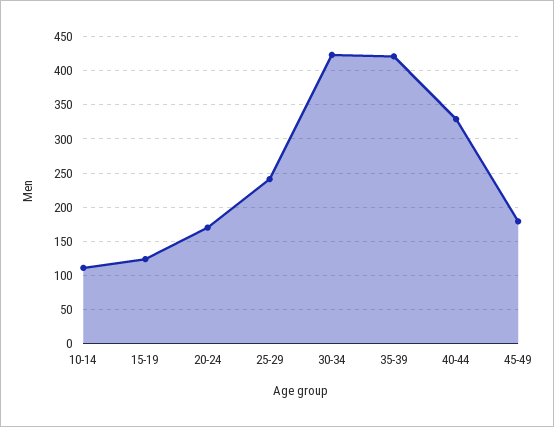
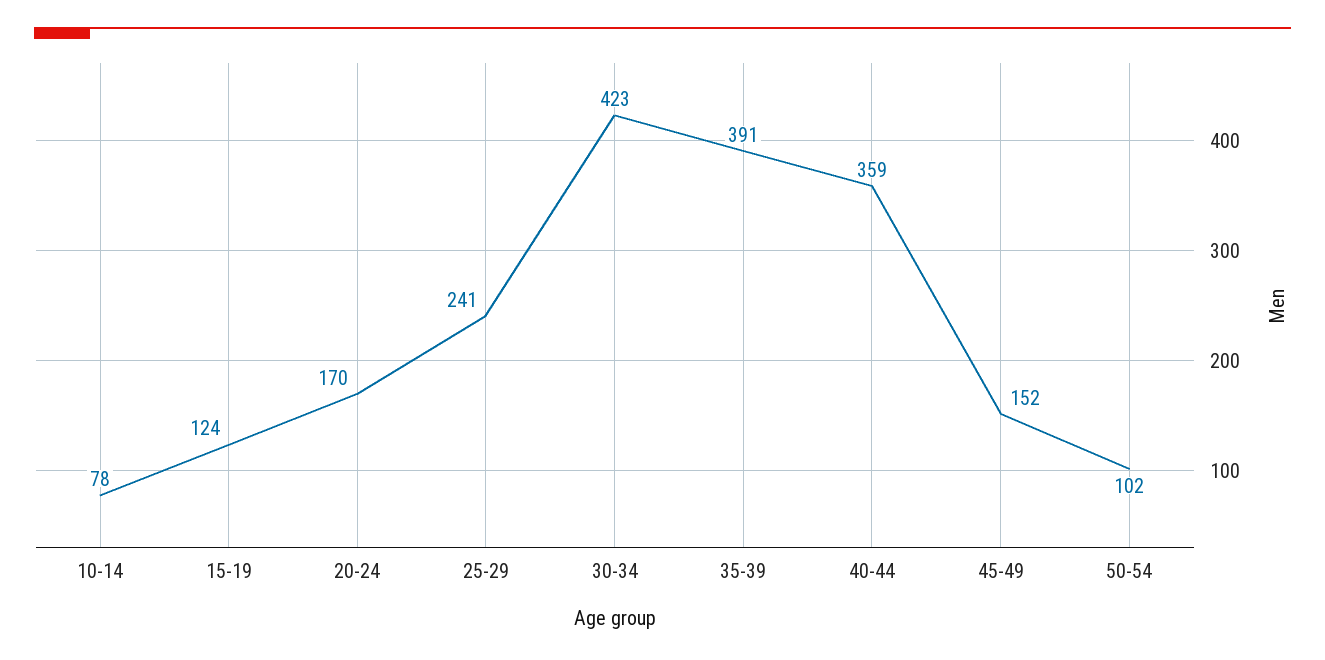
10-14: 110 -> 78
35-39: 420 -> 391
40-44: 330 -> 359
45-49: 180 -> 152
50-54: none -> 102

